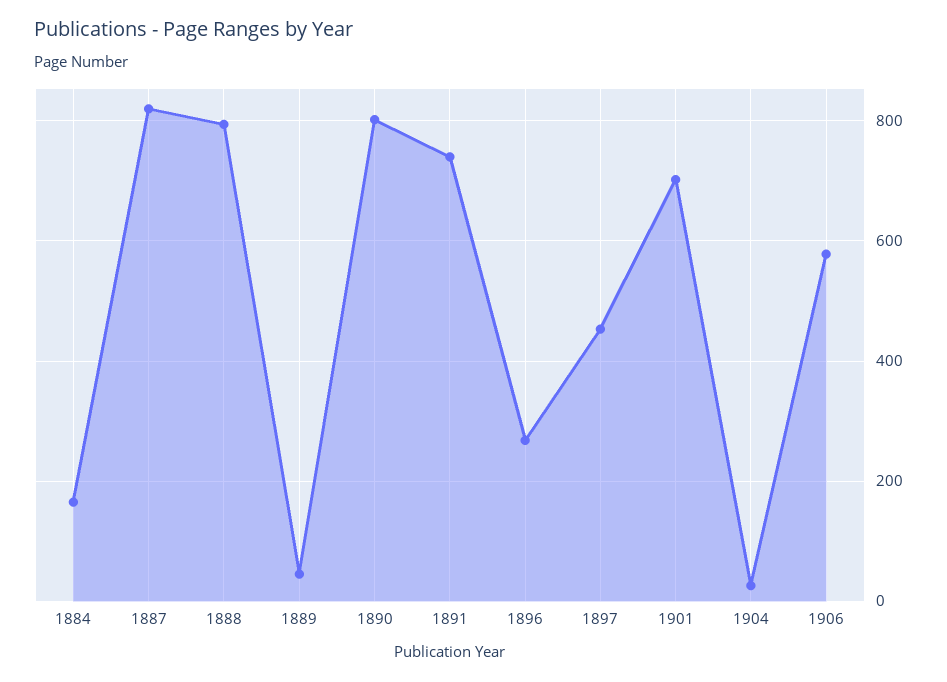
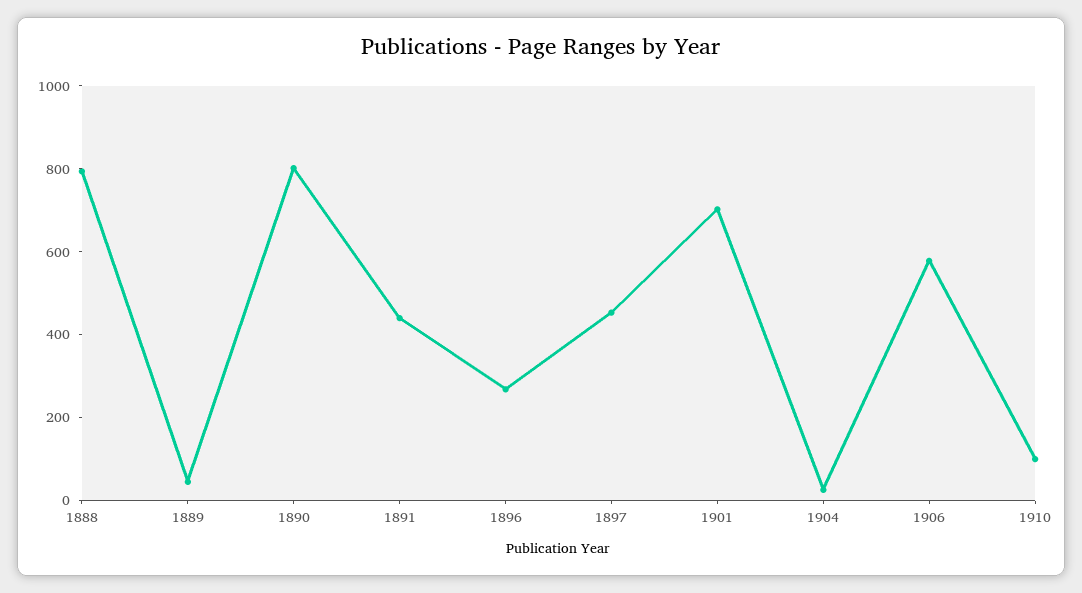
1884: 160 -> none
1887: 820 -> none
1891: 740 -> 450
1910: none -> 100

